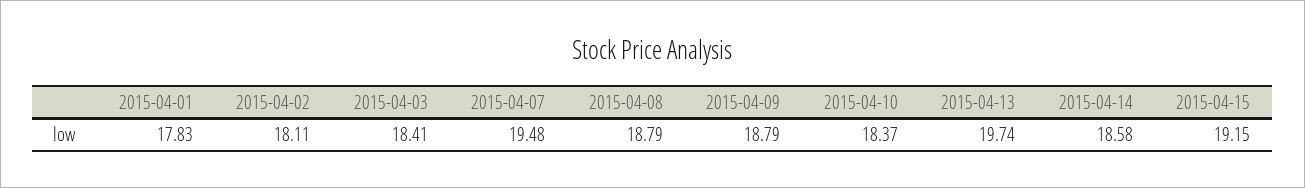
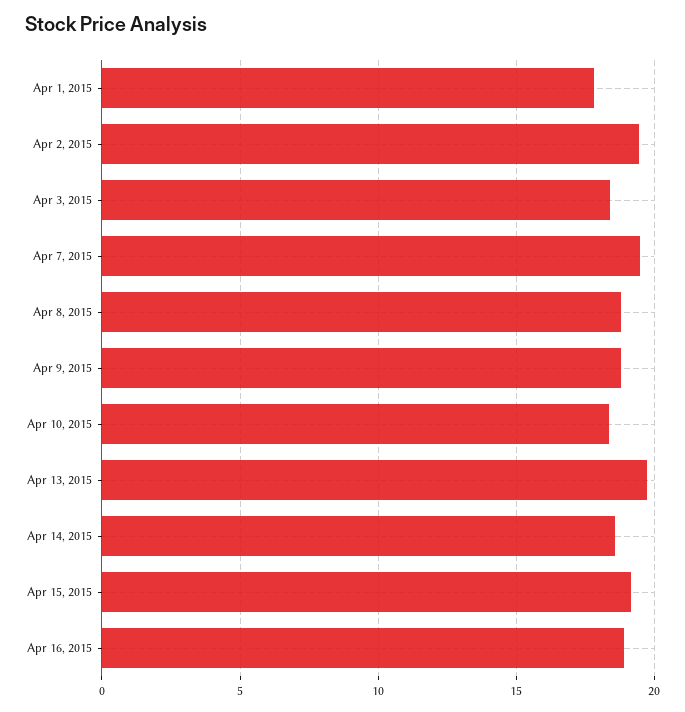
2015-04-02: 18.11 -> 19.5
Apr 16, 2015: none -> 19

